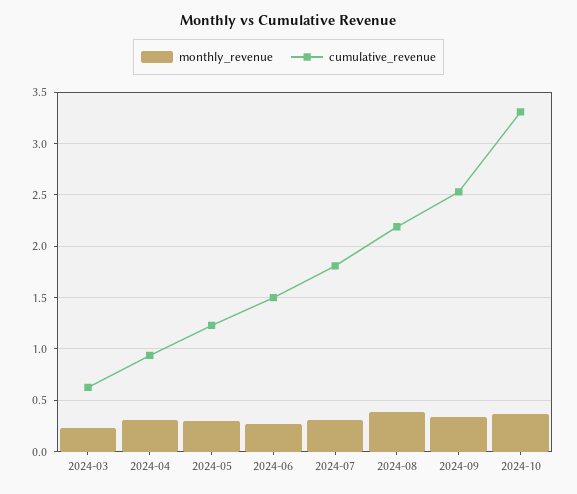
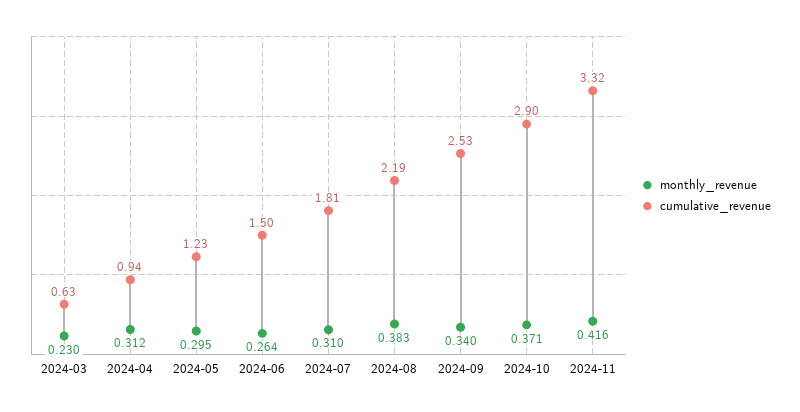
cumulative_revenue, 2024-10: 3.3 -> 2.9
monthly_revenue, 2024-11: none -> 0.416
cumulative_revenue, 2024-11: none -> 3.32

